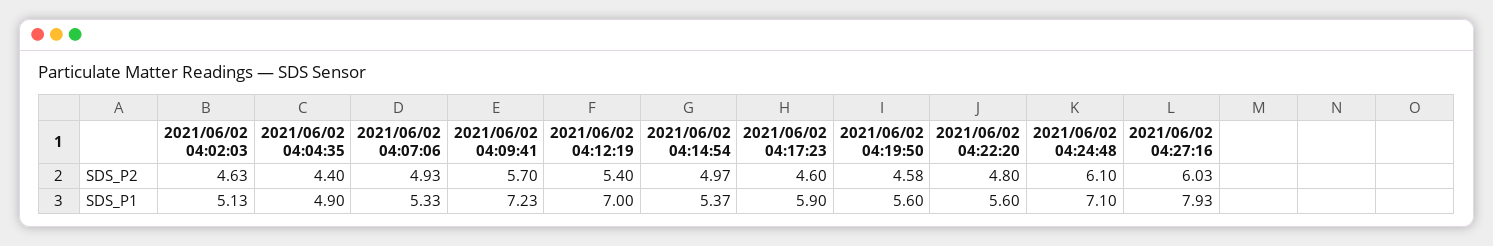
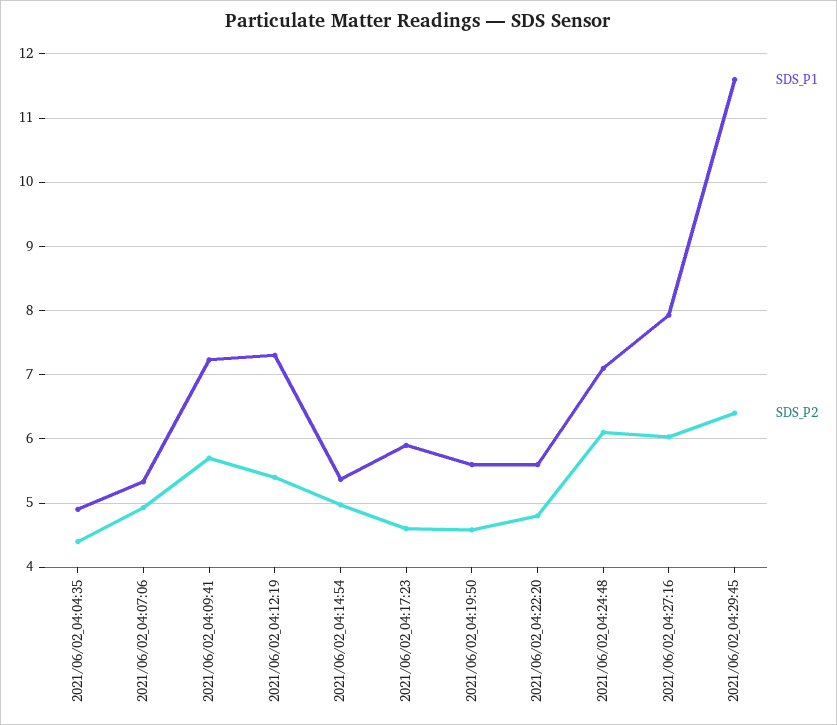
SDS_P2, 2021/06/02 04:02:03: 4.63 -> none
SDS_P1, 2021/06/02 04:02:03: 5.13 -> none
SDS_P1, 2021/06/02 04:12:19: 7 -> 7.3
SDS_P1, 2021/06/02_04:29:45: none -> 11.6
SDS_P2, 2021/06/02_04:29:45: none -> 6.4

